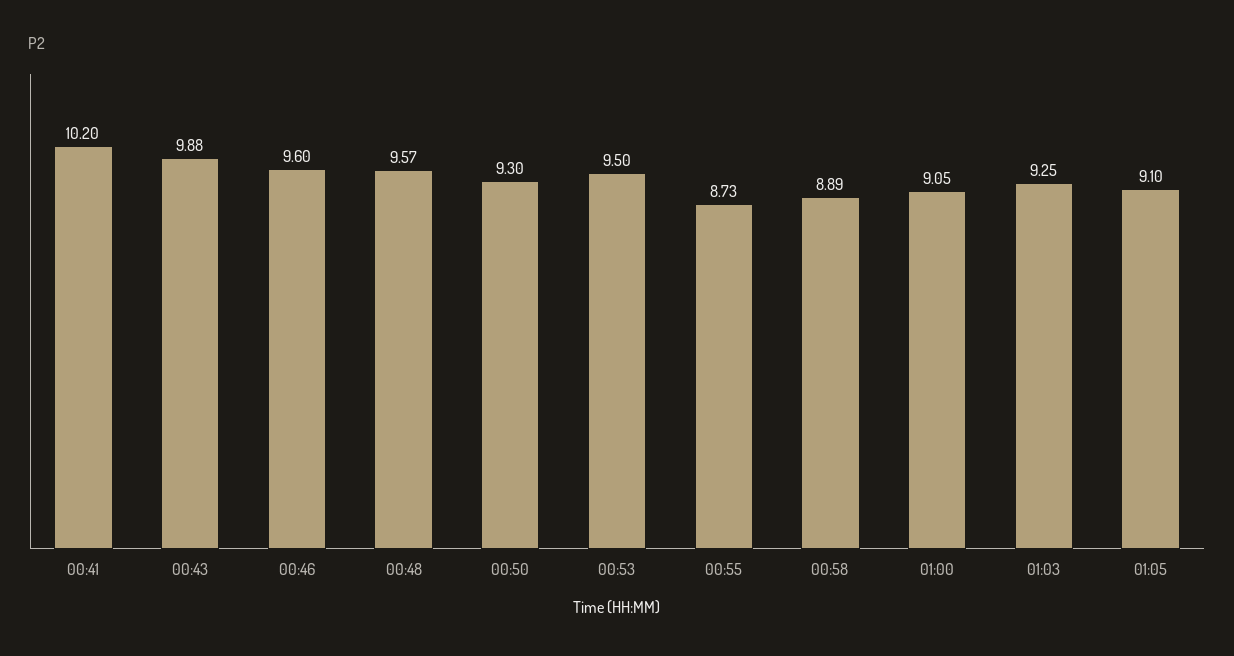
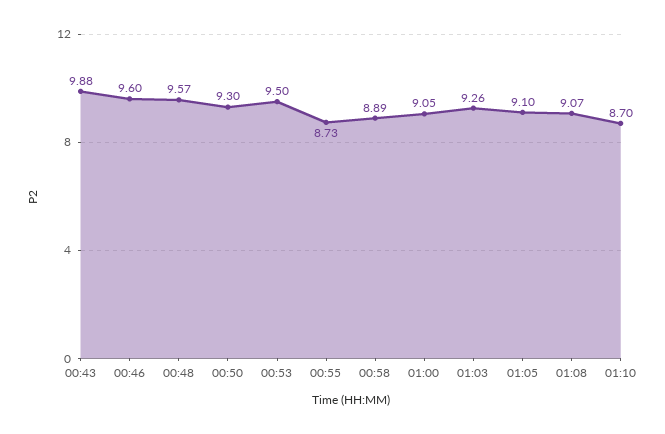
00:41: 10.2 -> none
01:03: 9.25 -> 9.26
01:08: none -> 9.07
01:10: none -> 8.7

